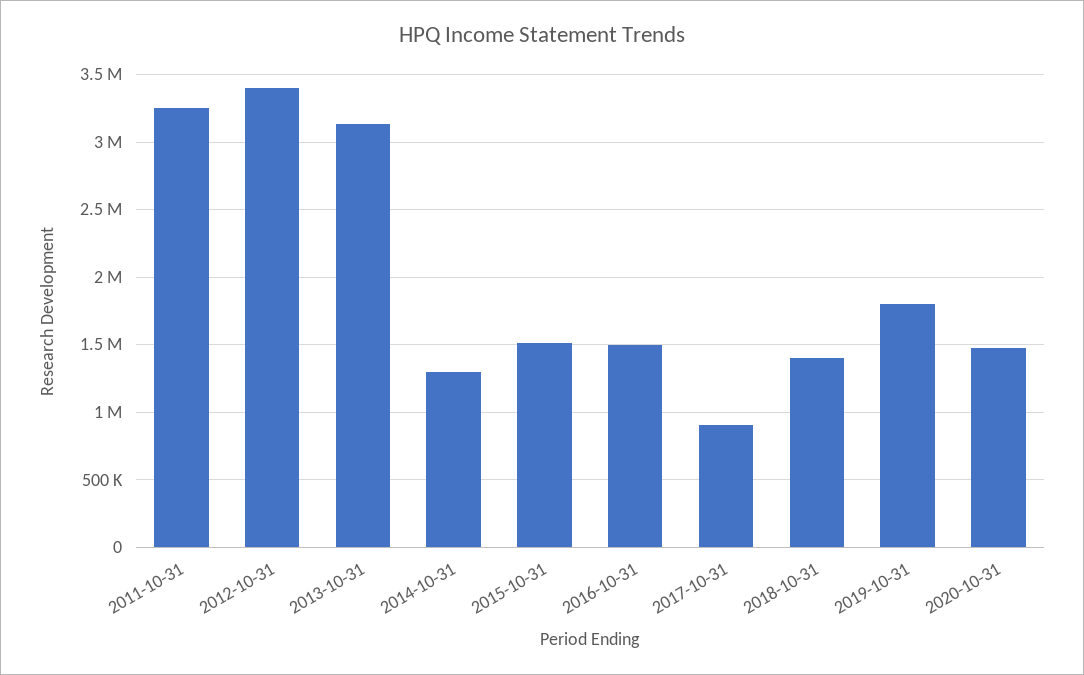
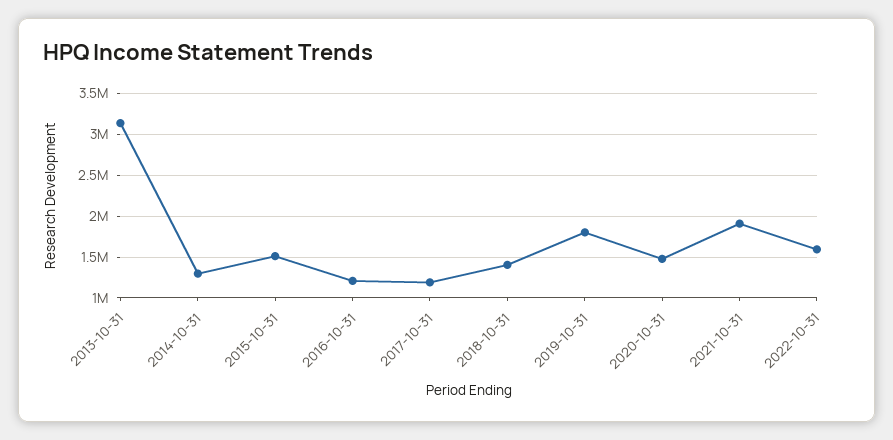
2011-10-31: 3250000 -> none
2012-10-31: 3400000 -> none
2016-10-31: 1500000 -> 1200000
2017-10-31: 900000 -> 1200000
2021-10-31: none -> 1900000
2022-10-31: none -> 1600000

